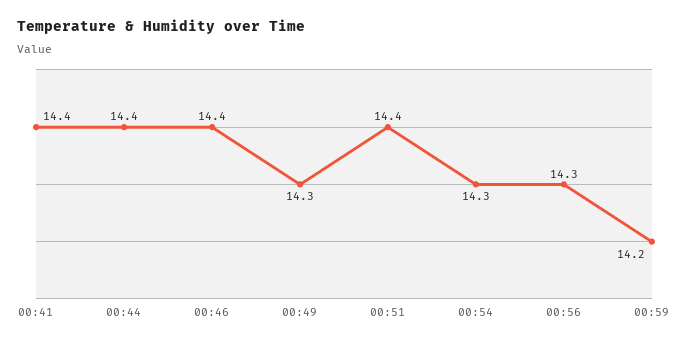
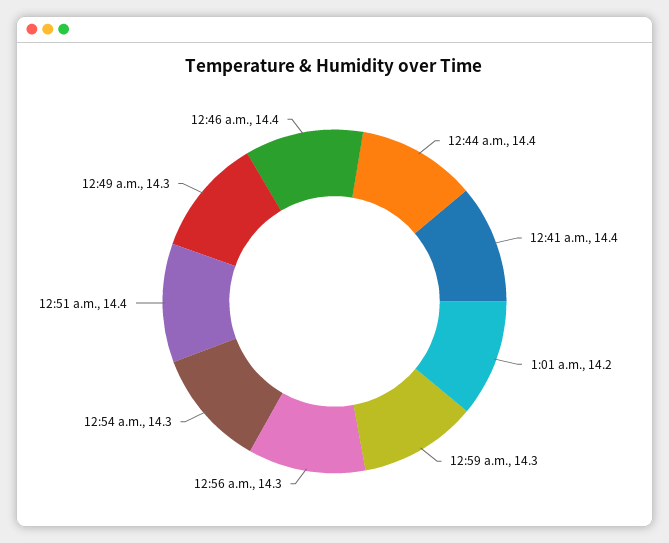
00:59: 14.2 -> 14.3
1:01 a.m.: none -> 14.2

